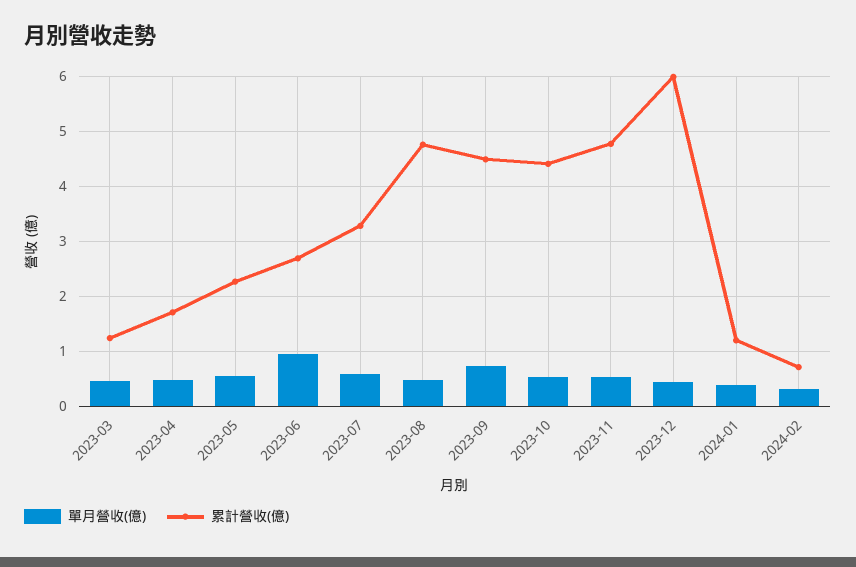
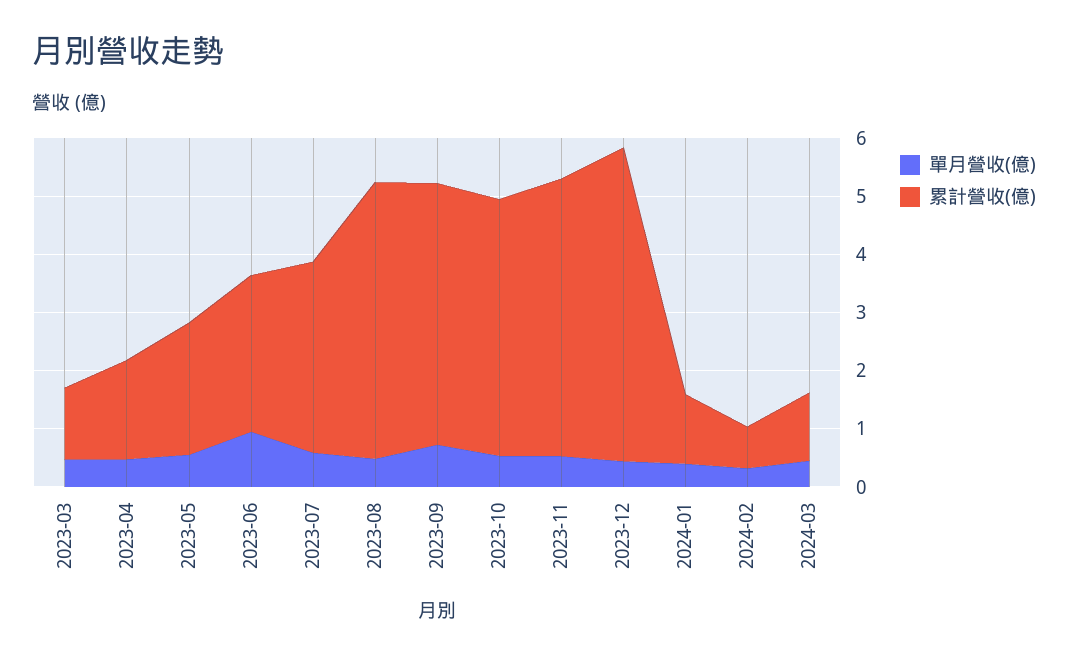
累計營收(億), 2023-12: 6 -> 5.4
單月營收(億), 2024-03: none -> 0.4
累計營收(億), 2024-03: none -> 1.2

